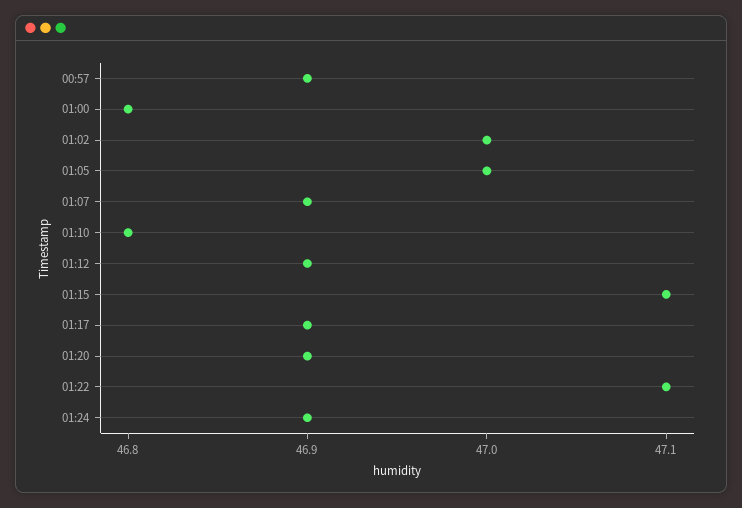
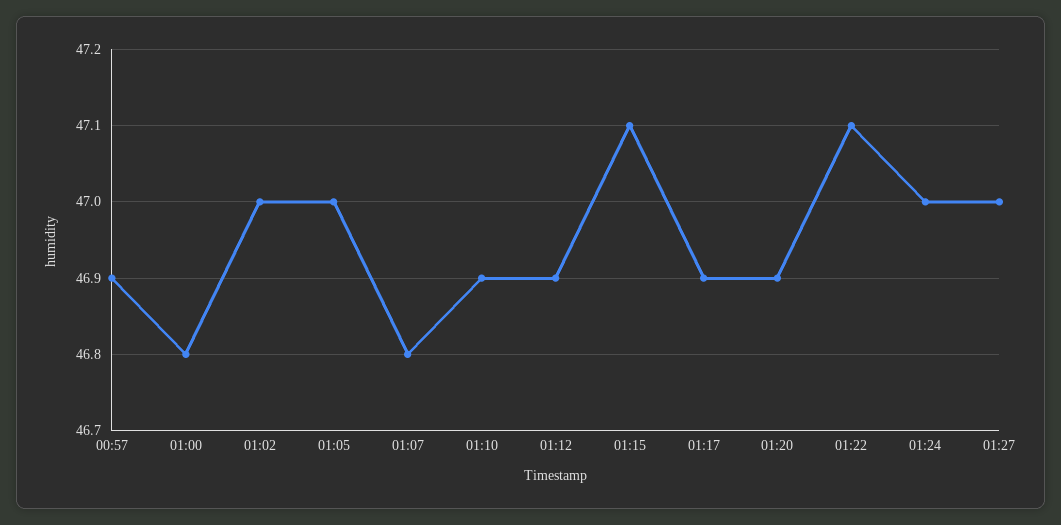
01:07: 46.9 -> 46.8
01:10: 46.8 -> 46.9
01:24: 46.9 -> 47
01:27: none -> 47

